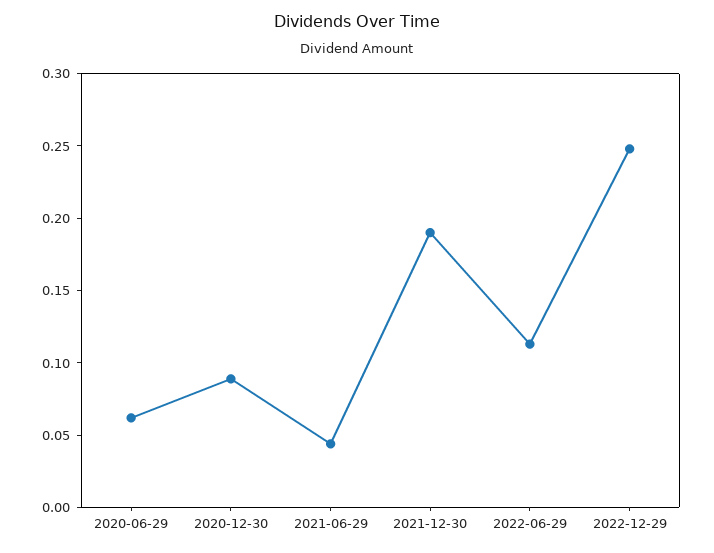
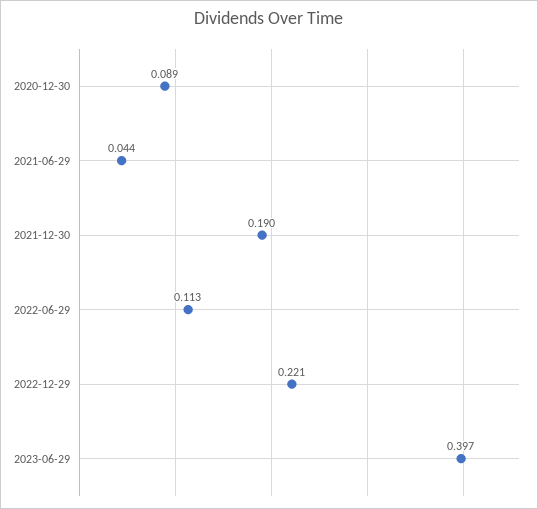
2020-06-29: 0.06 -> none
2022-12-29: 0.25 -> 0.221
2023-06-29: none -> 0.397

